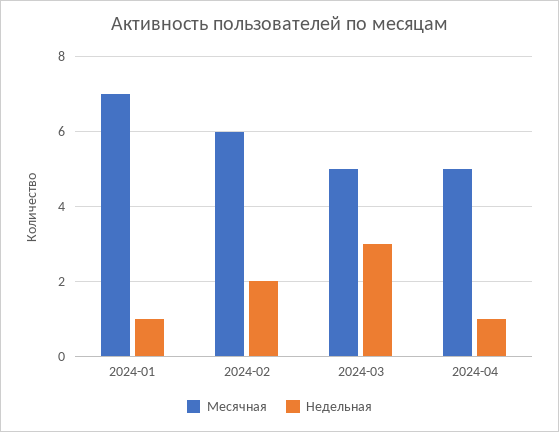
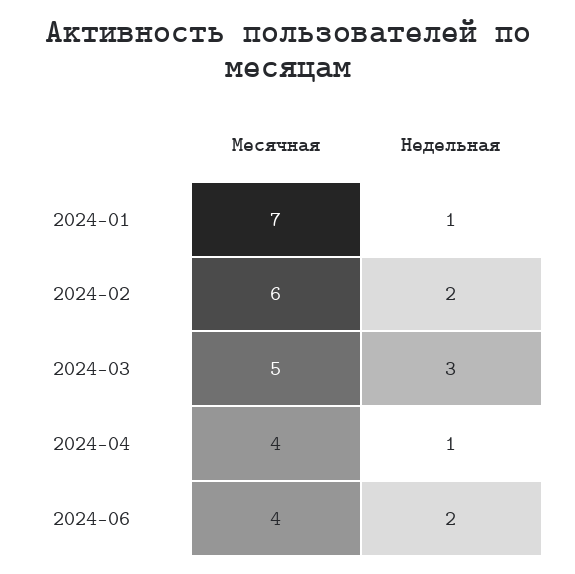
Месячная, 2024-04: 5 -> 4
Месячная, 2024-06: none -> 4
Недельная, 2024-06: none -> 2

